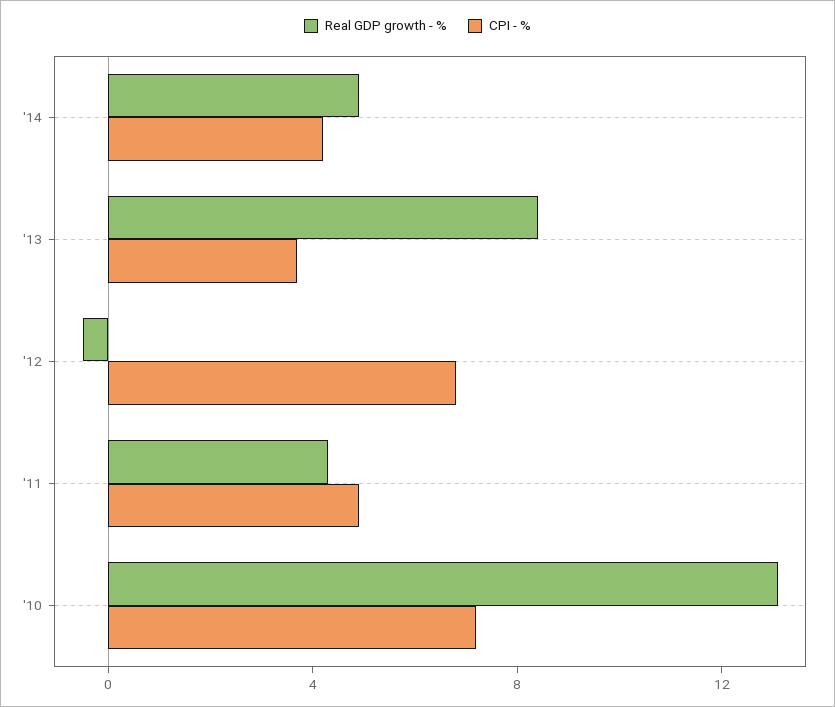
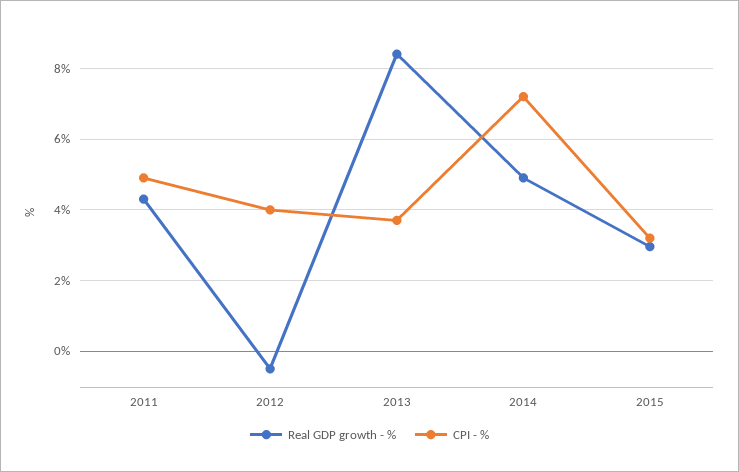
CPI - %, '14: 4 -> 7.2
CPI - %, '12: 7 -> 4
Real GDP growth - %, '10: 13 -> none
CPI - %, '10: 7 -> none
Real GDP growth - %, 2015: none -> 3
CPI - %, 2015: none -> 3.2

